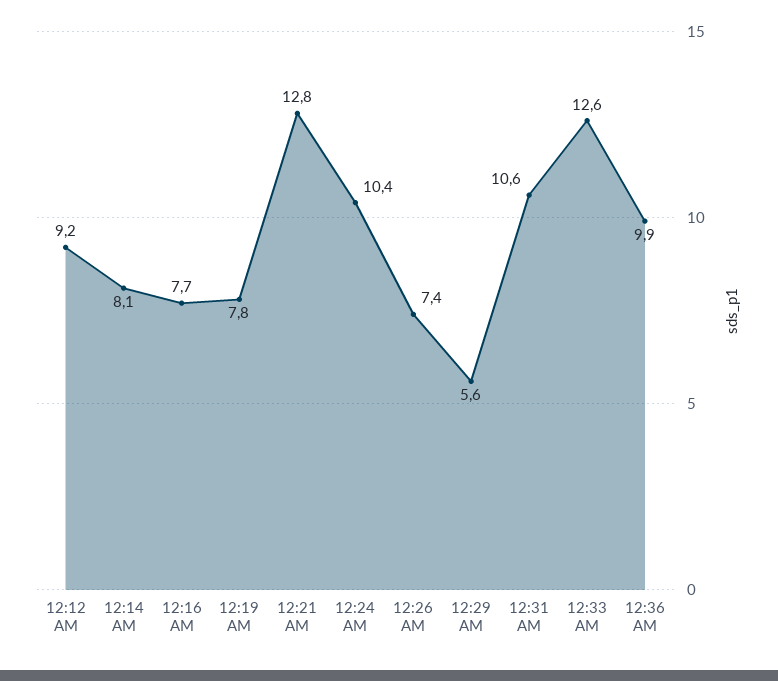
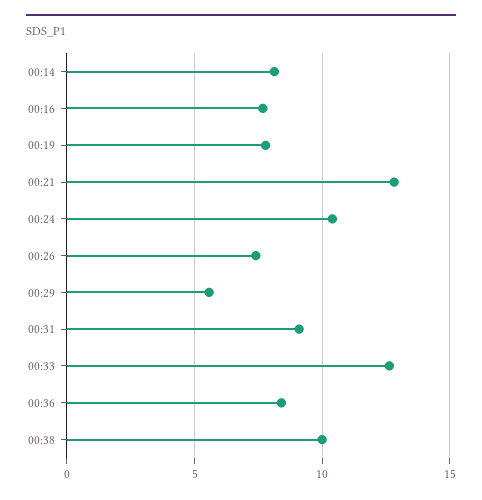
12:12 AM: 9.2 -> none
12:31 AM: 10.6 -> 9
12:36 AM: 9.9 -> 8.5
00:38: none -> 10

